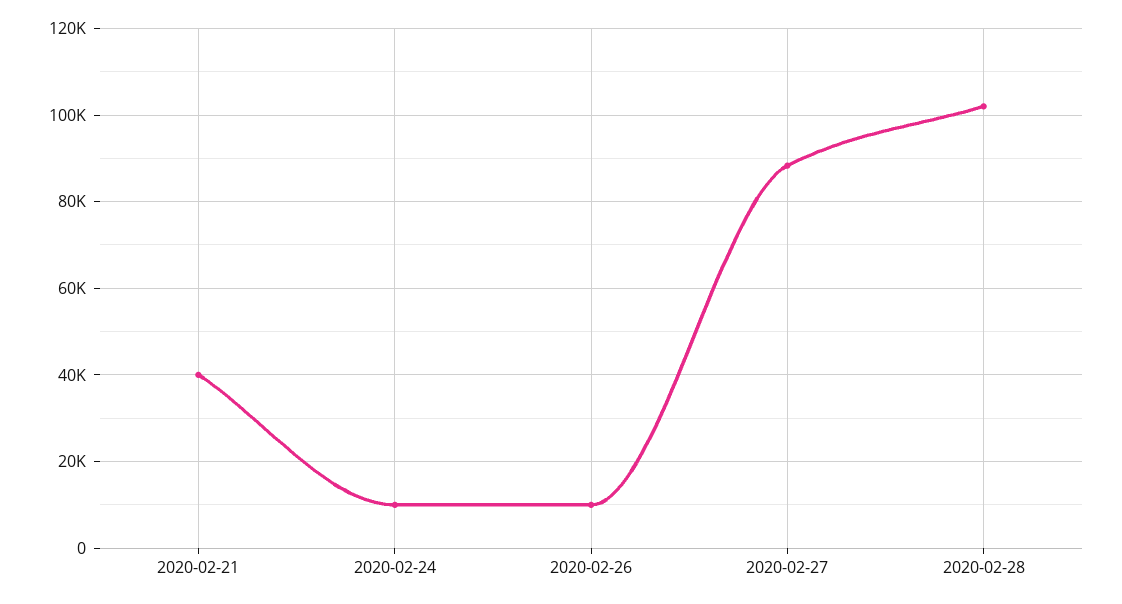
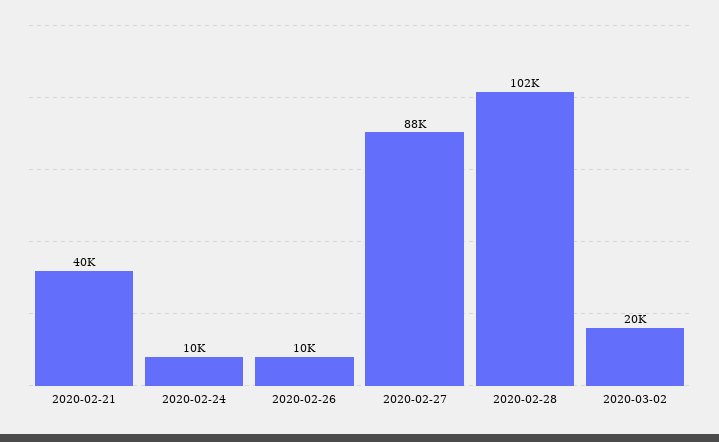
2020-03-02: none -> 20000

